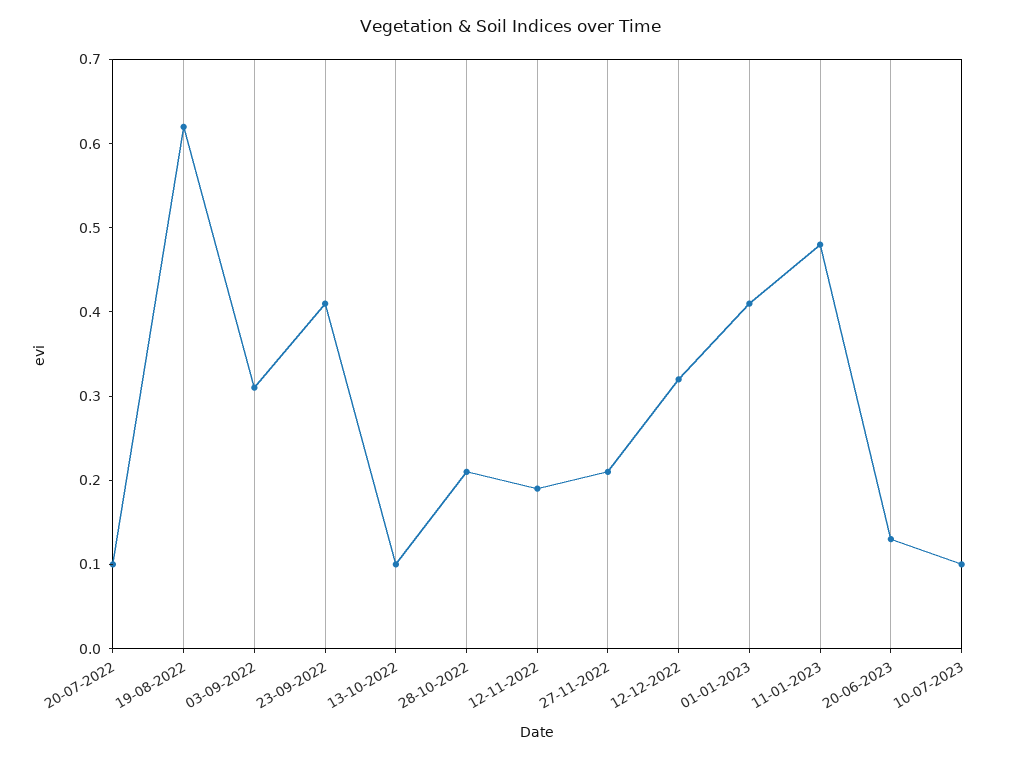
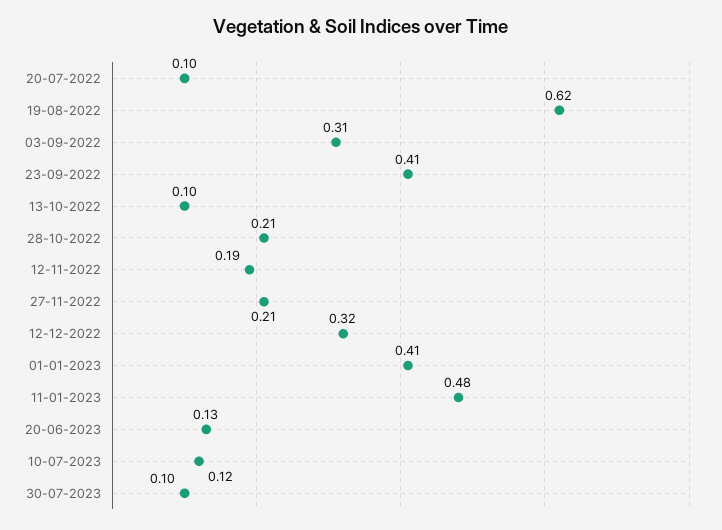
10-07-2023: 0.1 -> 0.12
30-07-2023: none -> 0.1

